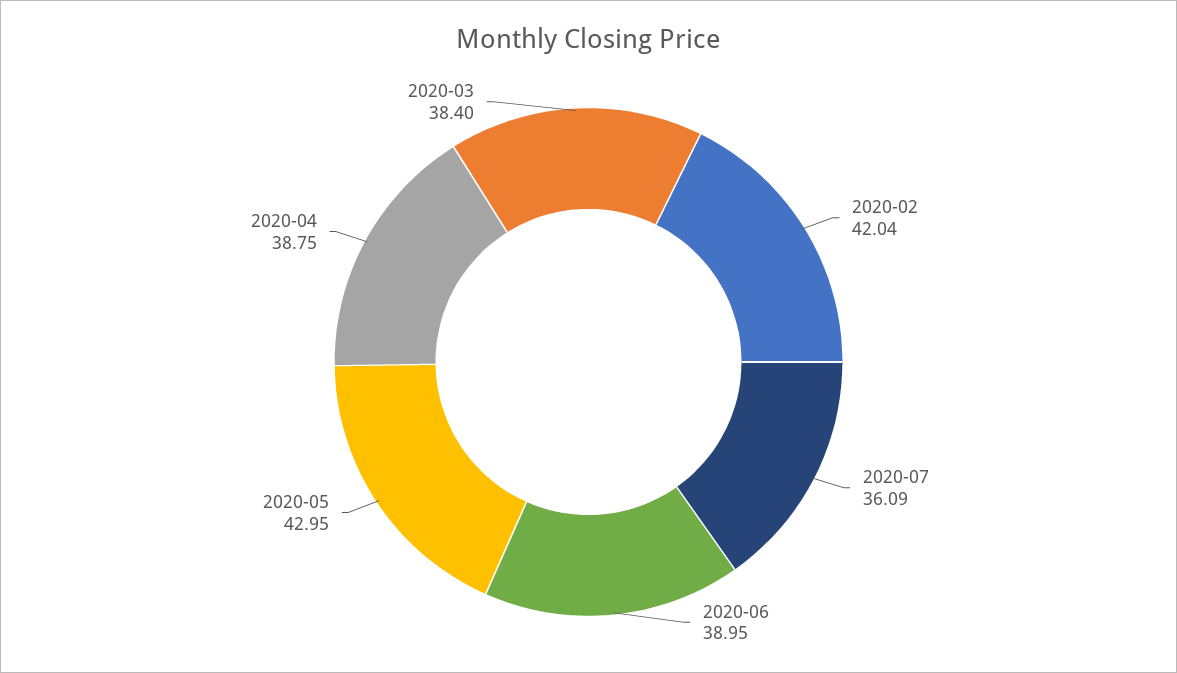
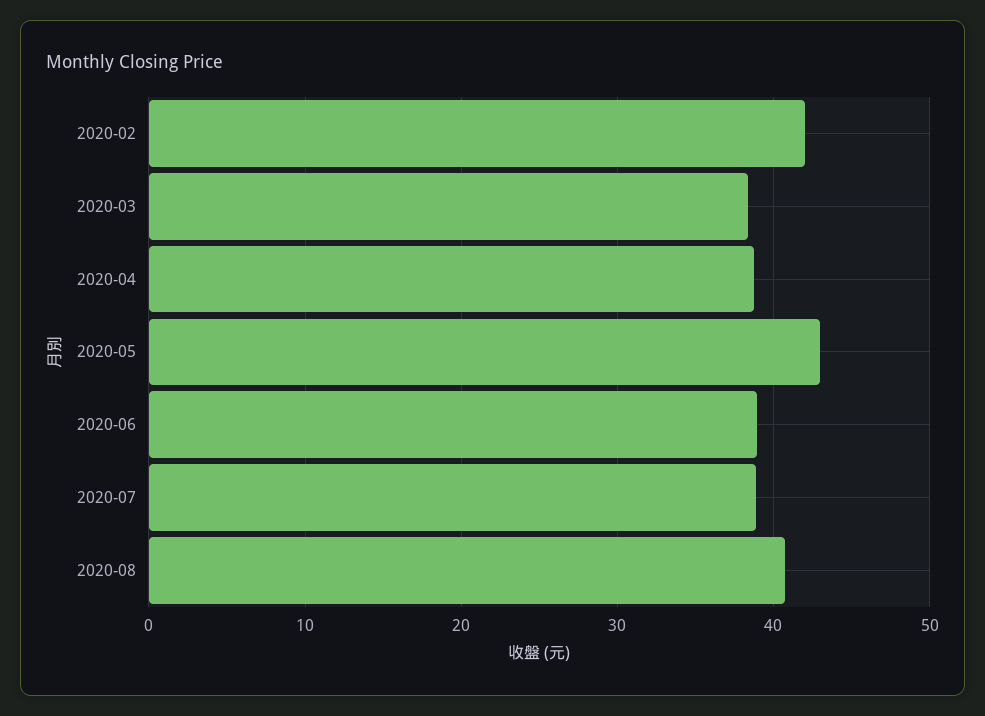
2020-07: 36.09 -> 39
2020-08: none -> 41

